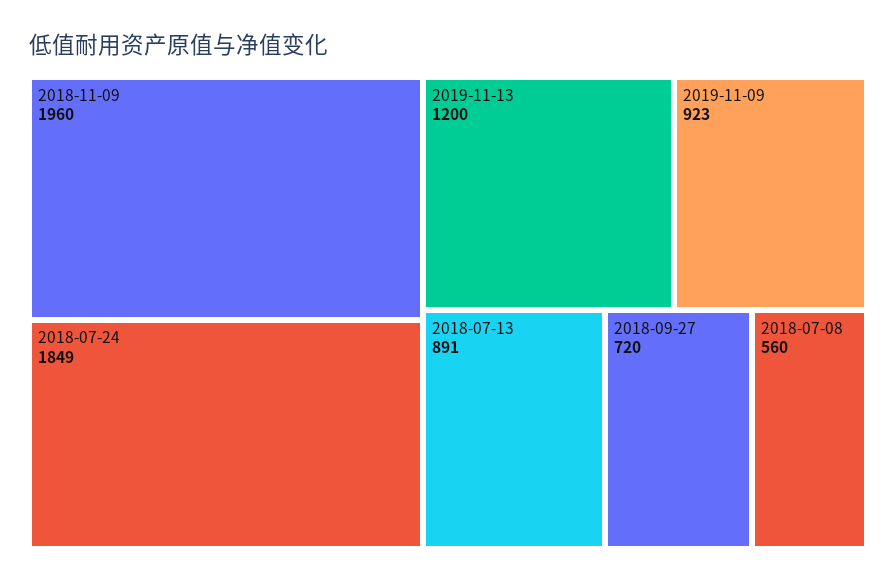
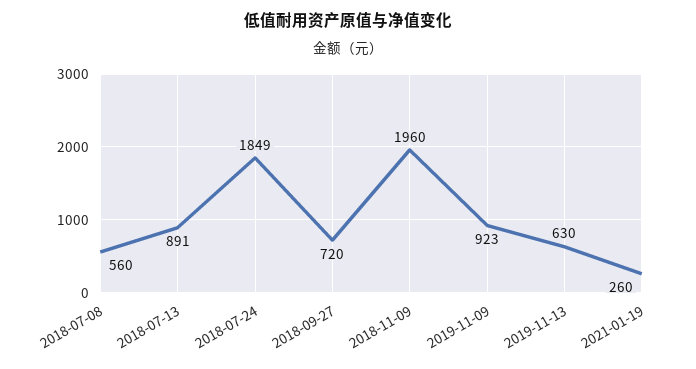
2019-11-13: 1200 -> 630
2021-01-19: none -> 260

